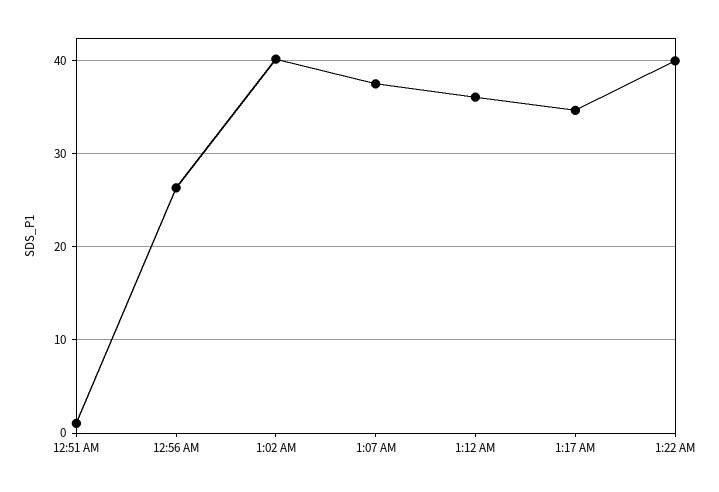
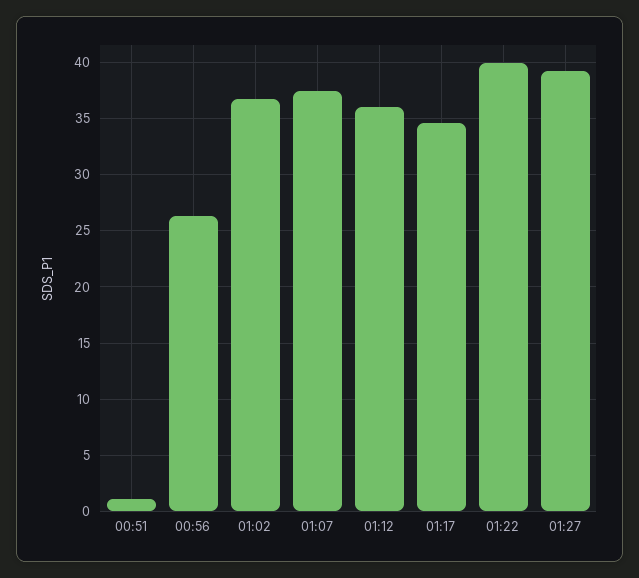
1:02 AM: 40 -> 37
01:27: none -> 39

